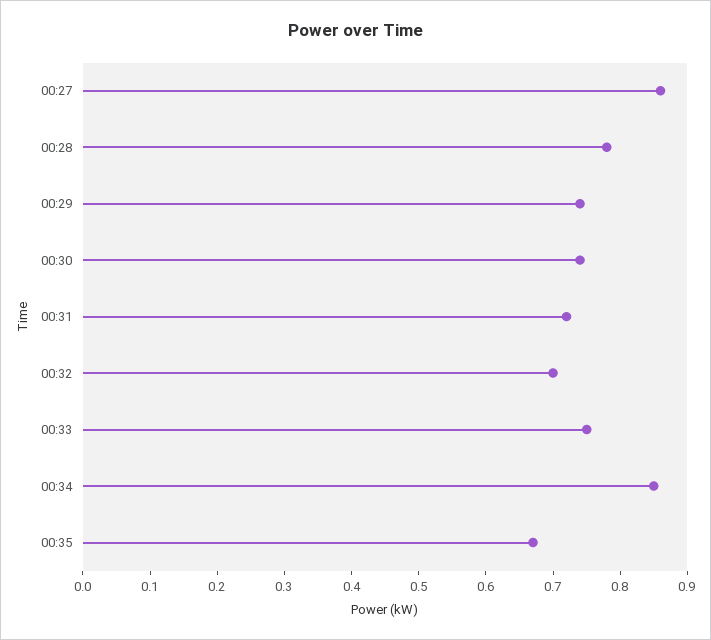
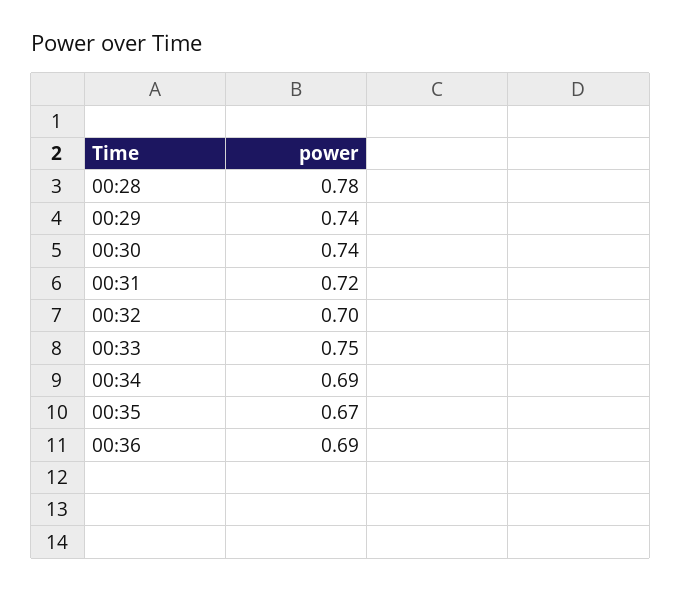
00:27: 0.85 -> none
00:34: 0.85 -> 0.69
00:36: none -> 0.69

